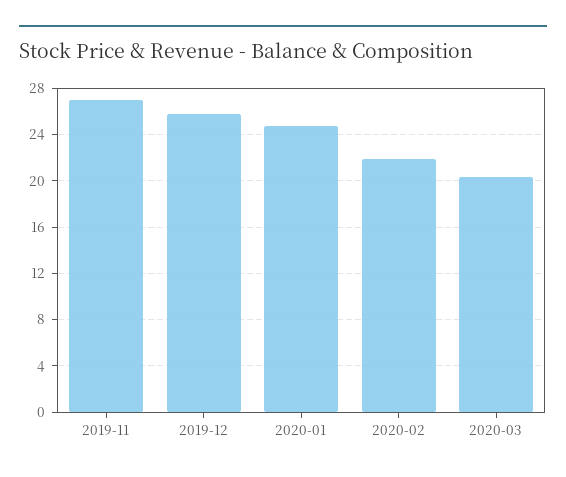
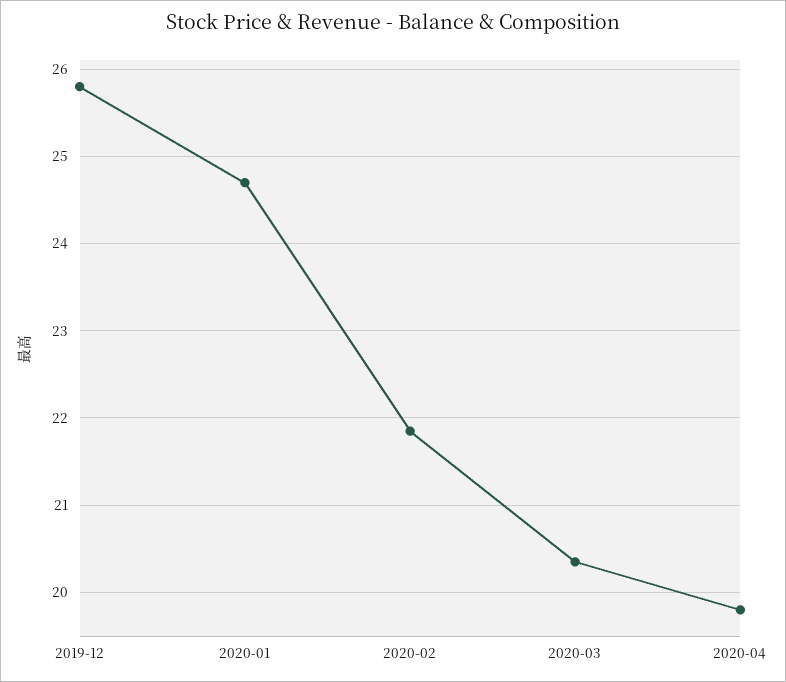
2019-11: 27 -> none
2020-04: none -> 19.8

